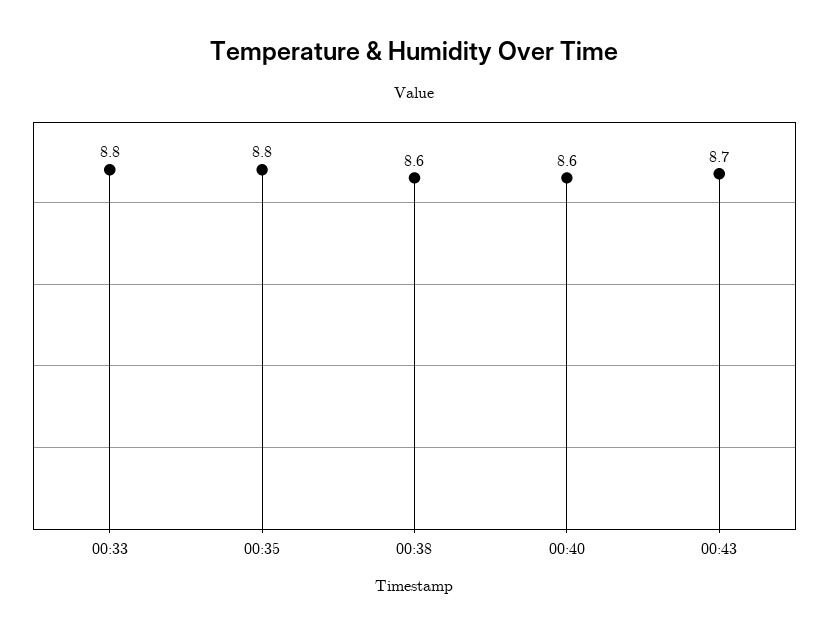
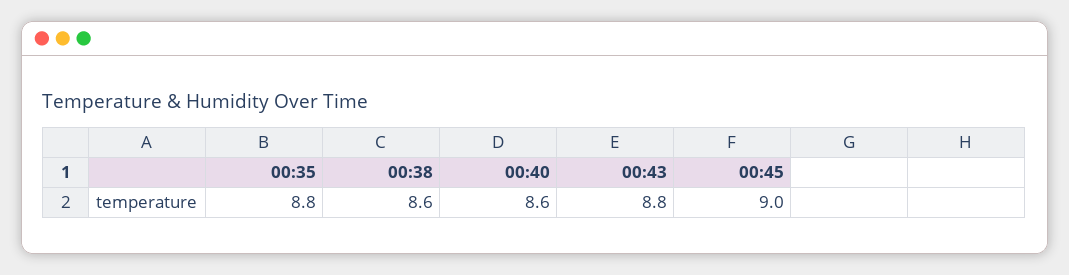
00:33: 8.8 -> none
00:43: 8.7 -> 8.8
00:45: none -> 9

